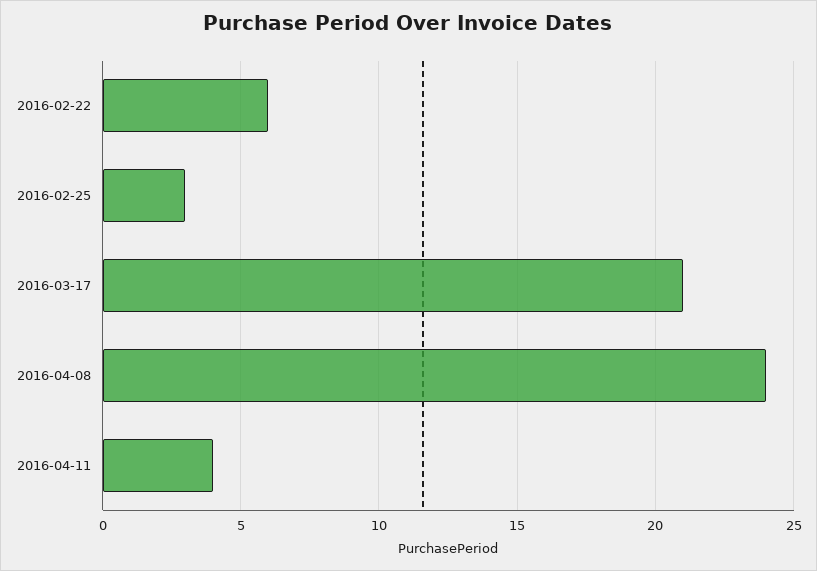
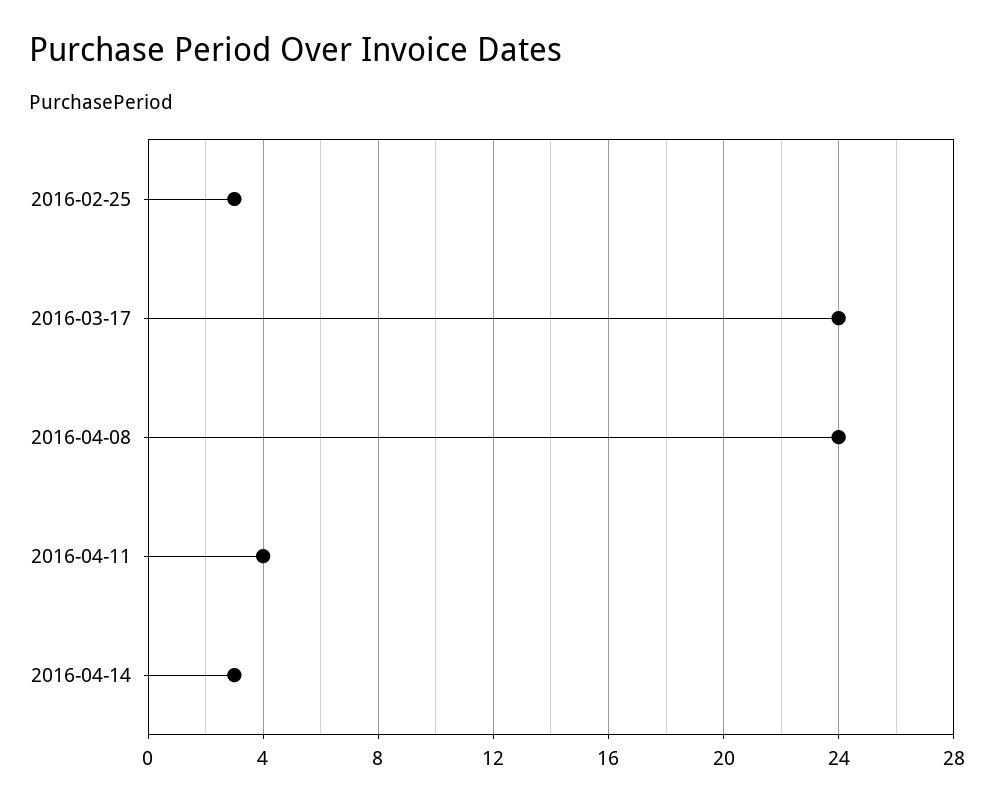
2016-02-22: 6 -> none
2016-03-17: 21 -> 24
2016-04-14: none -> 3

